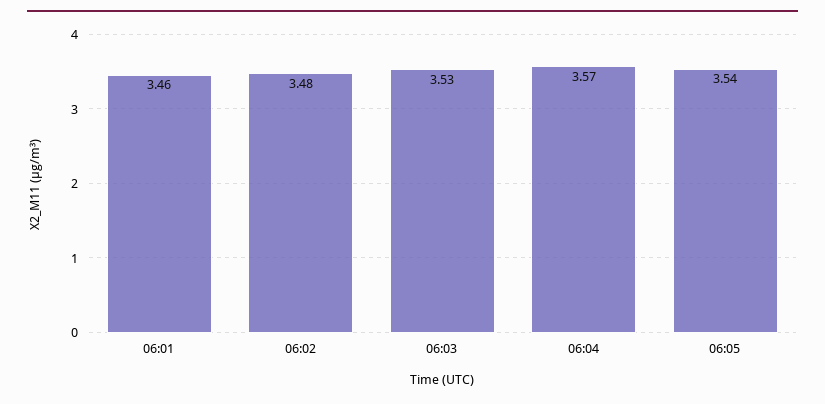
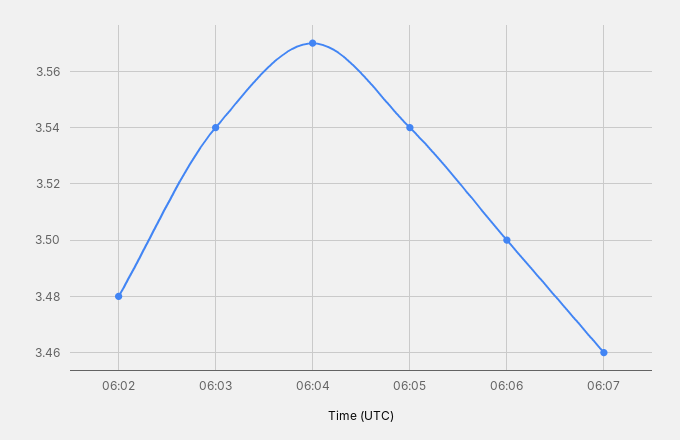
06:01: 3.46 -> none
06:03: 3.53 -> 3.54
06:06: none -> 3.5
06:07: none -> 3.46

